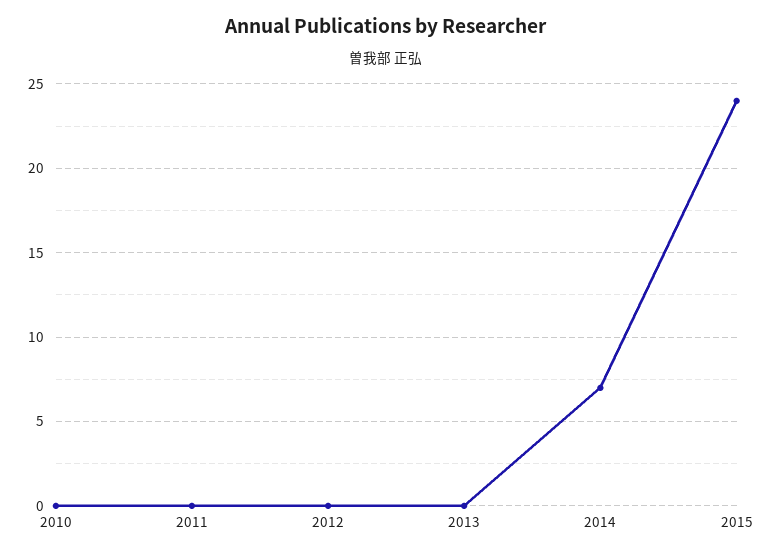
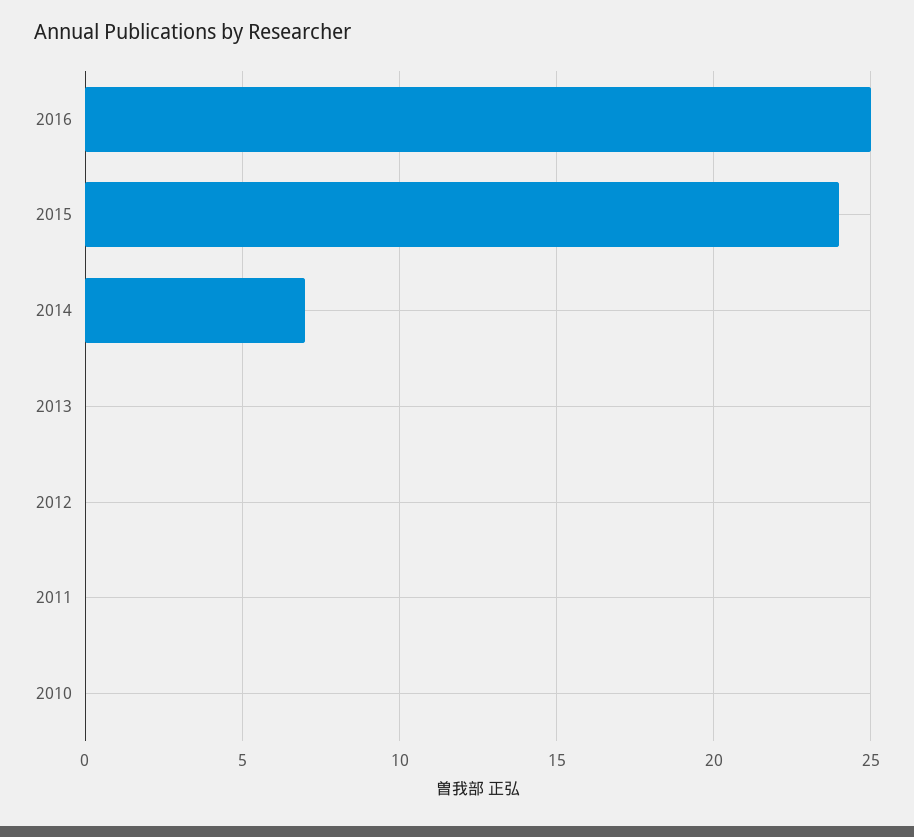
2016: none -> 25

